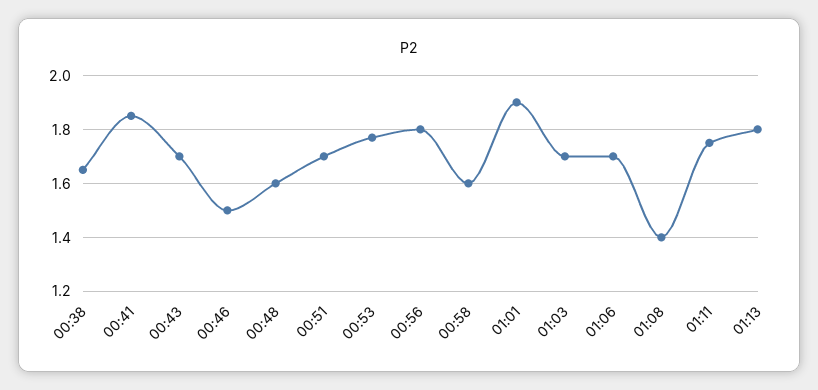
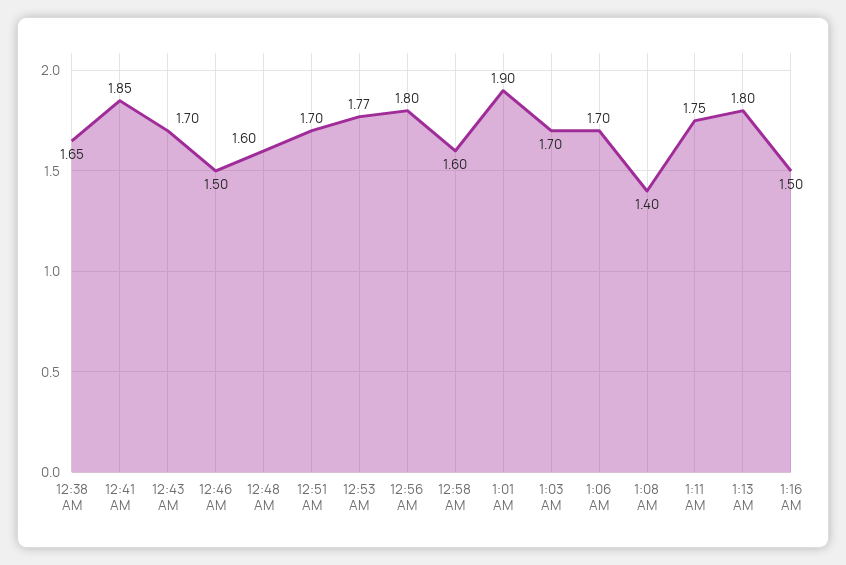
1:16 AM: none -> 1.5

